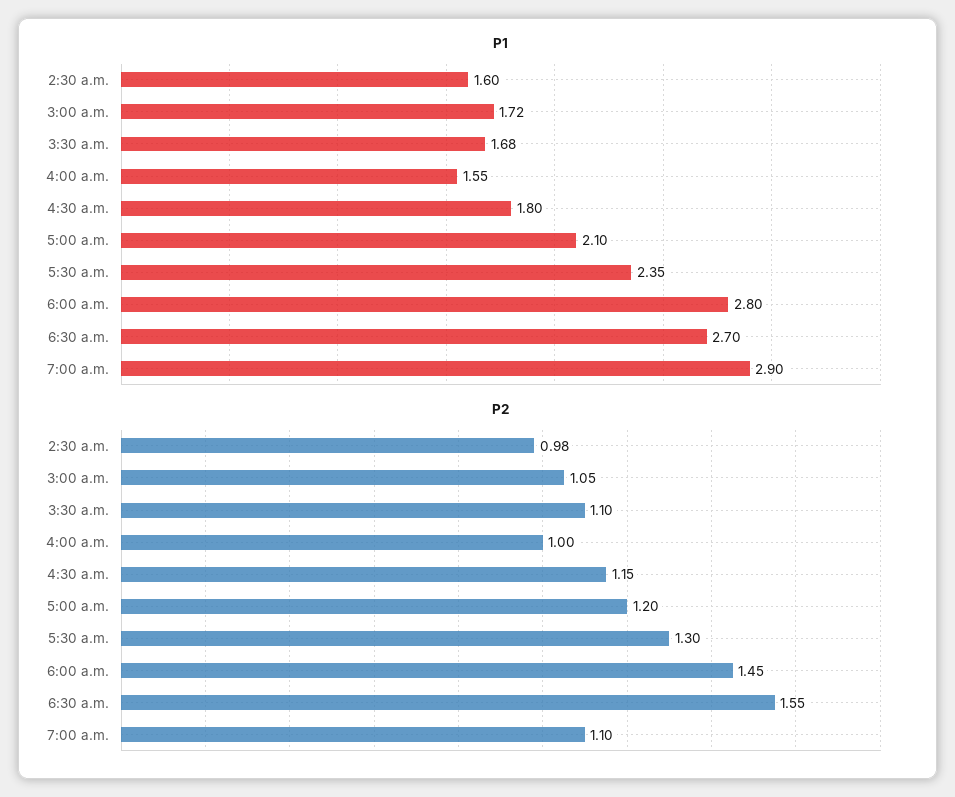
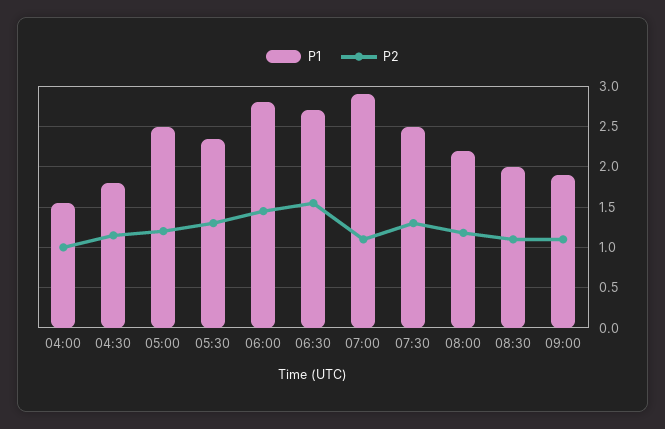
P1, 2:30 a.m.: 1.6 -> none
P1, 3:00 a.m.: 1.72 -> none
P1, 3:30 a.m.: 1.68 -> none
P1, 5:00 a.m.: 2.1 -> 2.5
P2, 2:30 a.m.: 0.98 -> none
P2, 3:00 a.m.: 1.05 -> none
P2, 3:30 a.m.: 1.1 -> none
P1, 07:30: none -> 2.5
P2, 07:30: none -> 1.3
P1, 08:00: none -> 2.2
P2, 08:00: none -> 1.2
P1, 08:30: none -> 2
P2, 08:30: none -> 1.1
P1, 09:00: none -> 1.9
P2, 09:00: none -> 1.1

